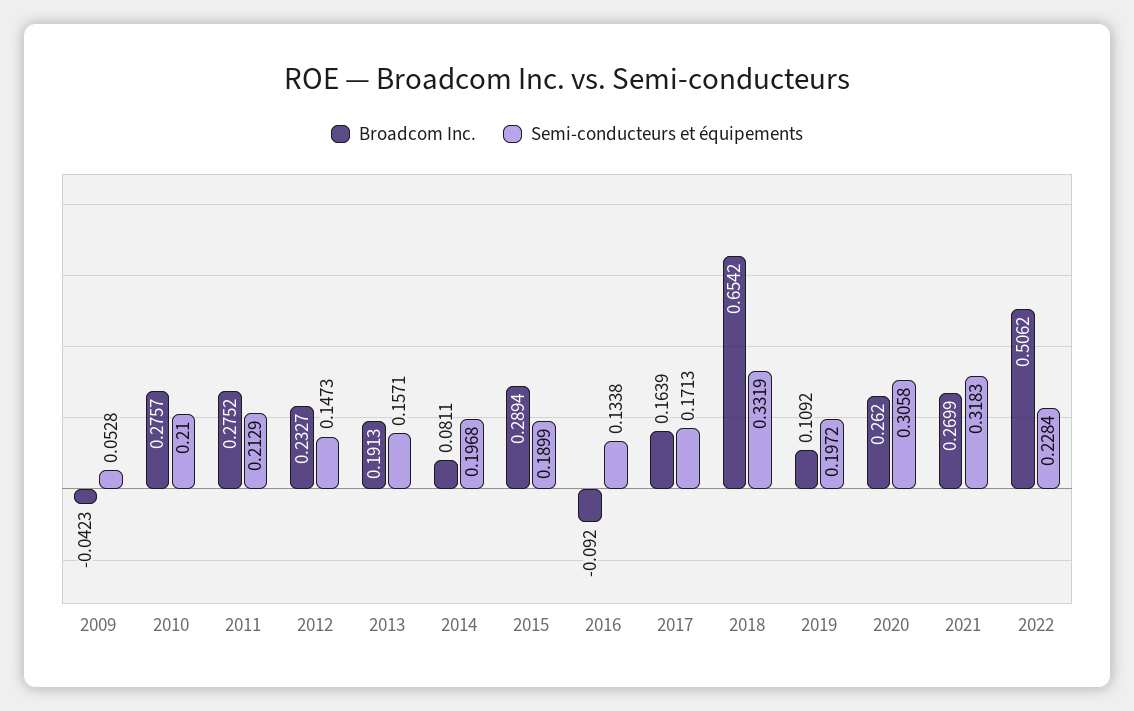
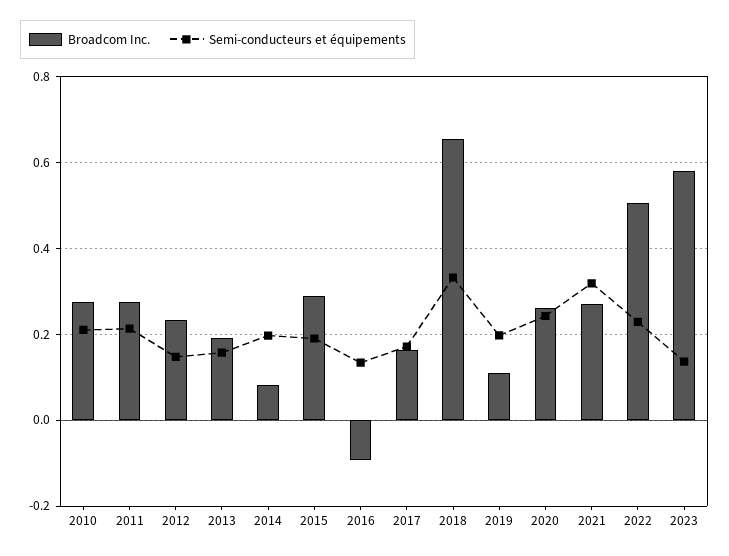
Broadcom Inc., 2009: -0.0423 -> none
Semi-conducteurs et équipements, 2009: 0.0528 -> none
Semi-conducteurs et équipements, 2020: 0.3058 -> 0.24
Broadcom Inc., 2023: none -> 0.58
Semi-conducteurs et équipements, 2023: none -> 0.14

